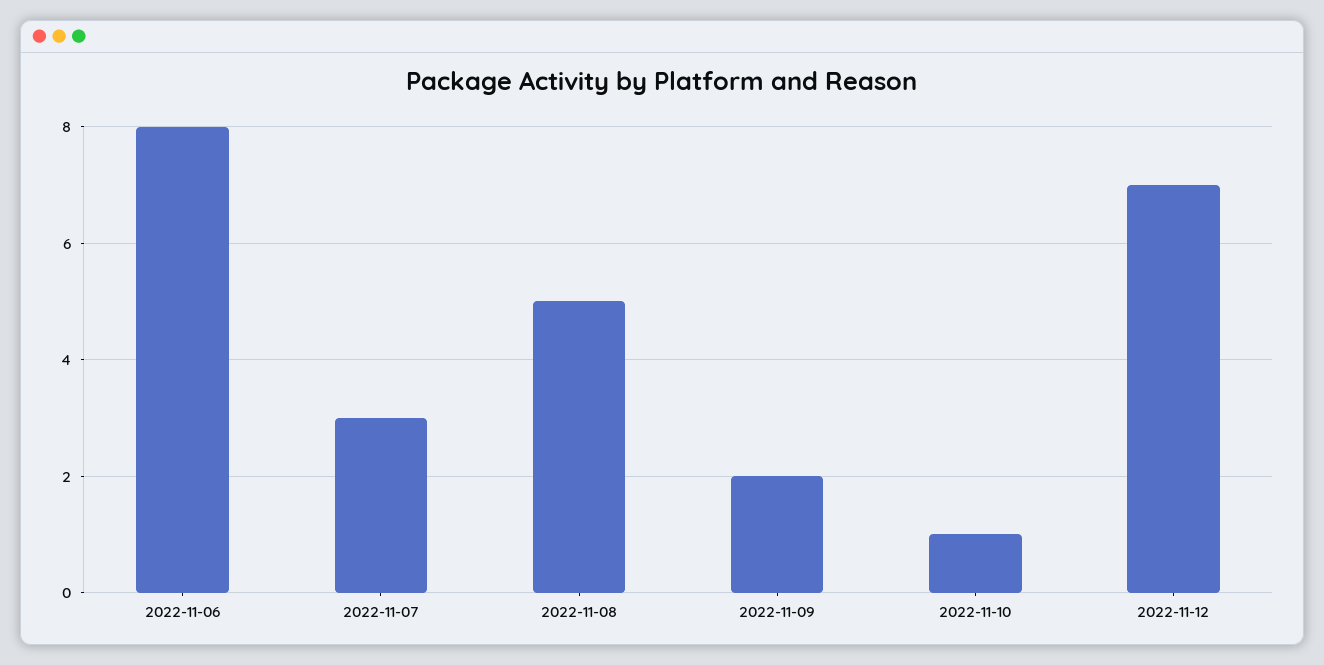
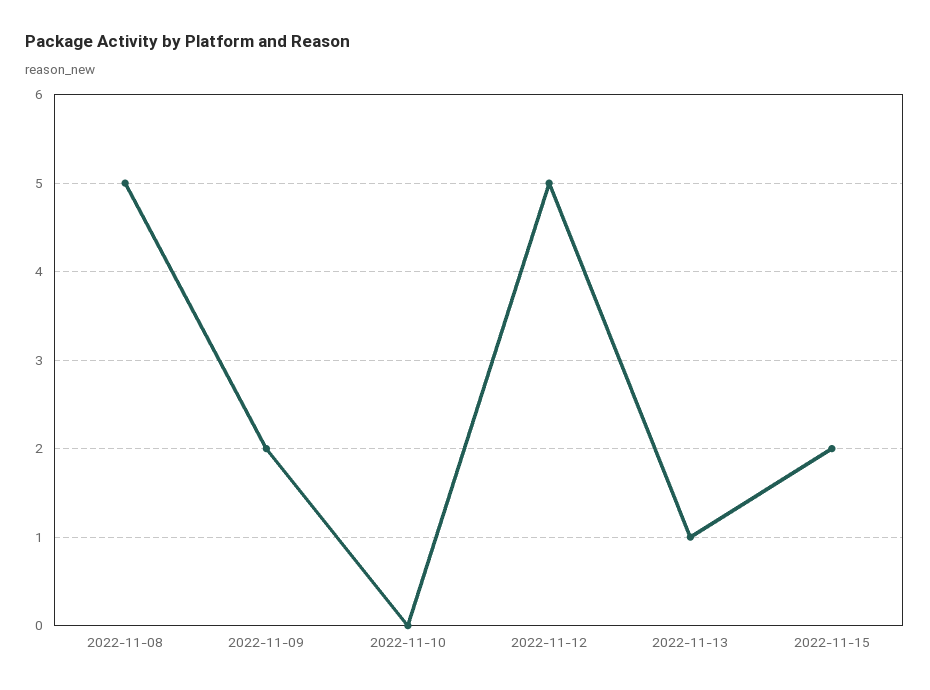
2022-11-06: 8 -> none
2022-11-07: 3 -> none
2022-11-10: 1 -> 0
2022-11-12: 7 -> 5
2022-11-13: none -> 1
2022-11-15: none -> 2

